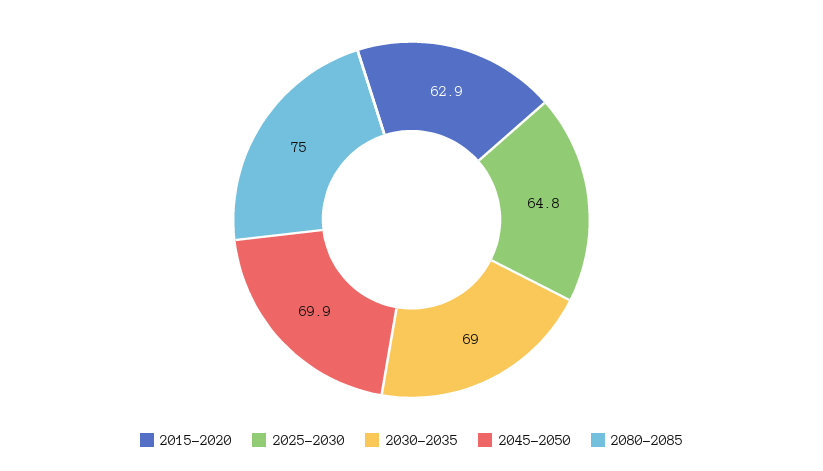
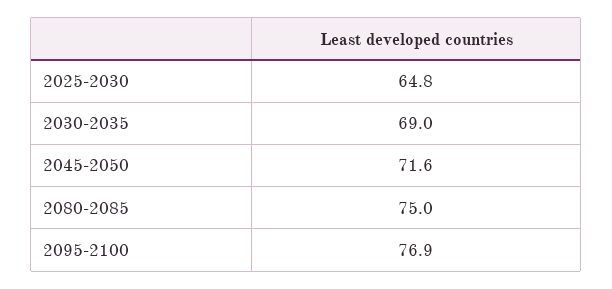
2015-2020: 62.9 -> none
2045-2050: 69.9 -> 71.6
2095-2100: none -> 76.9

